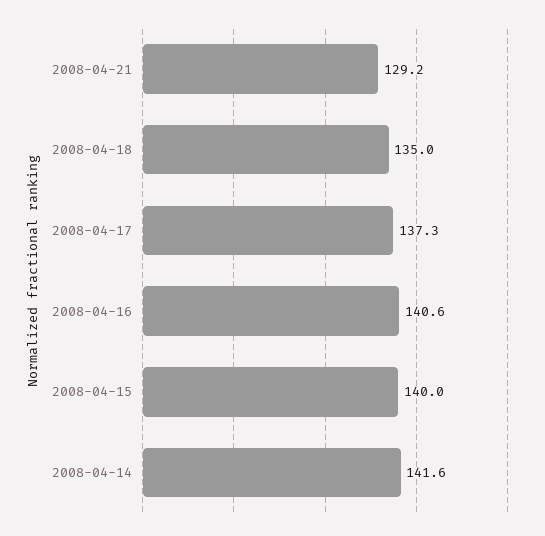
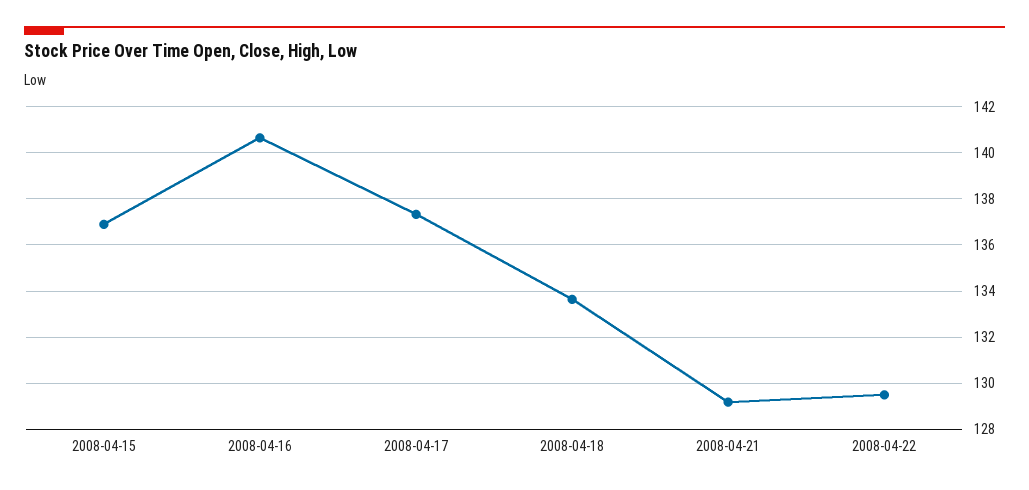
2008-04-18: 135 -> 133.5
2008-04-15: 140 -> 137
2008-04-14: 141.6 -> none
2008-04-22: none -> 129.5

